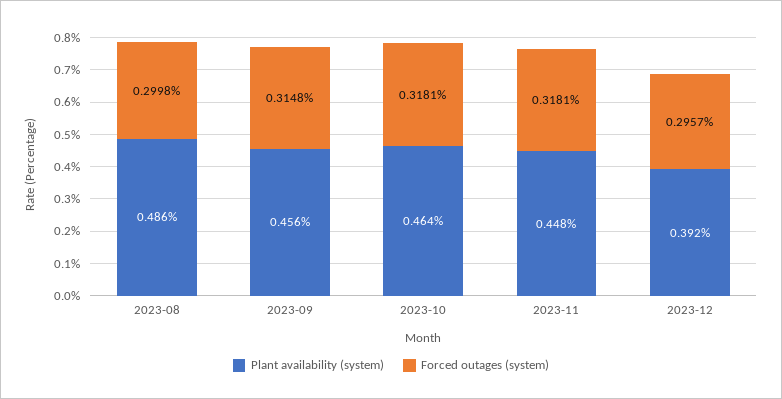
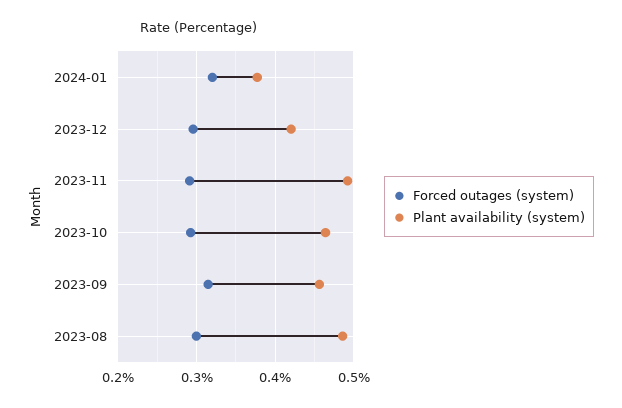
Forced outages (system), 2023-10: 0.3181 -> 0.29
Plant availability (system), 2023-11: 0.448 -> 0.49
Forced outages (system), 2023-11: 0.3181 -> 0.29
Plant availability (system), 2023-12: 0.392 -> 0.42
Forced outages (system), 2024-01: none -> 0.32
Plant availability (system), 2024-01: none -> 0.38

